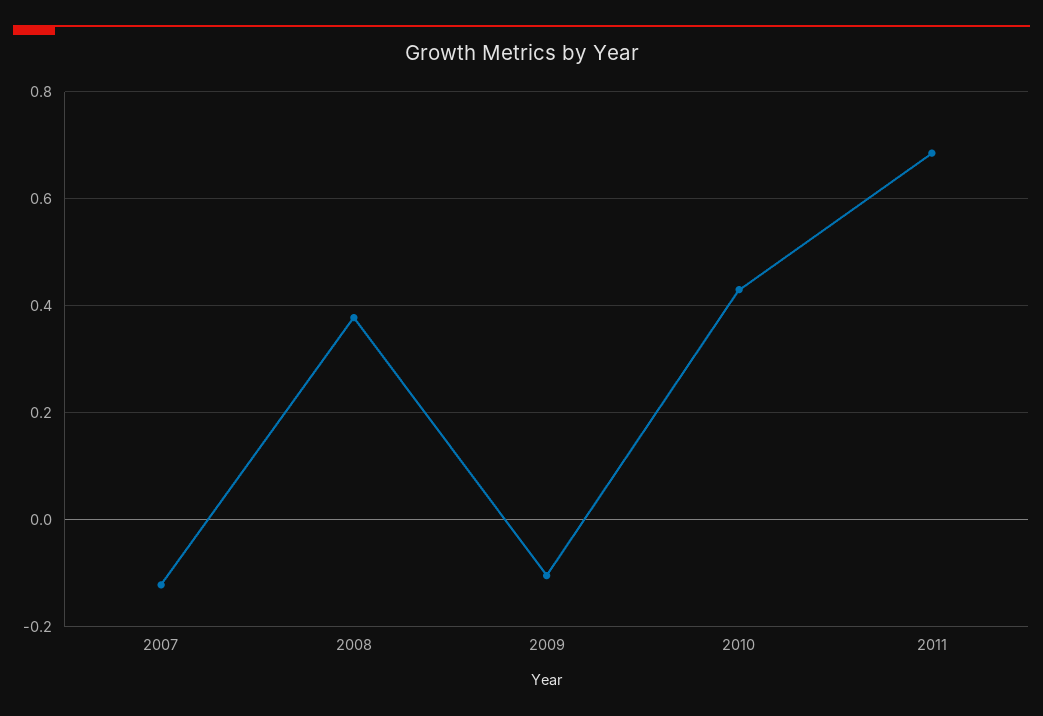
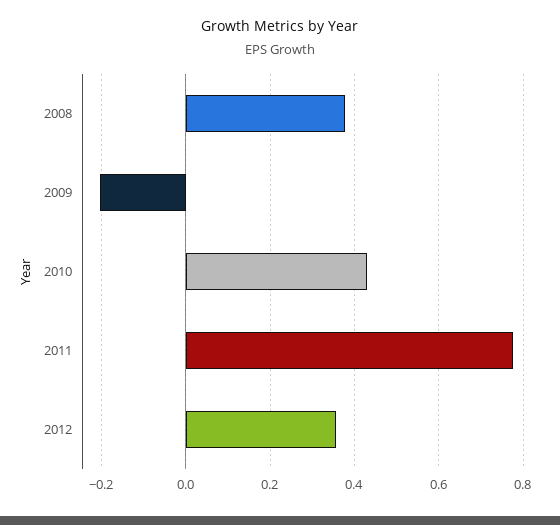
2007: -0.12 -> none
2009: -0.1 -> -0.2
2011: 0.68 -> 0.78
2012: none -> 0.36

